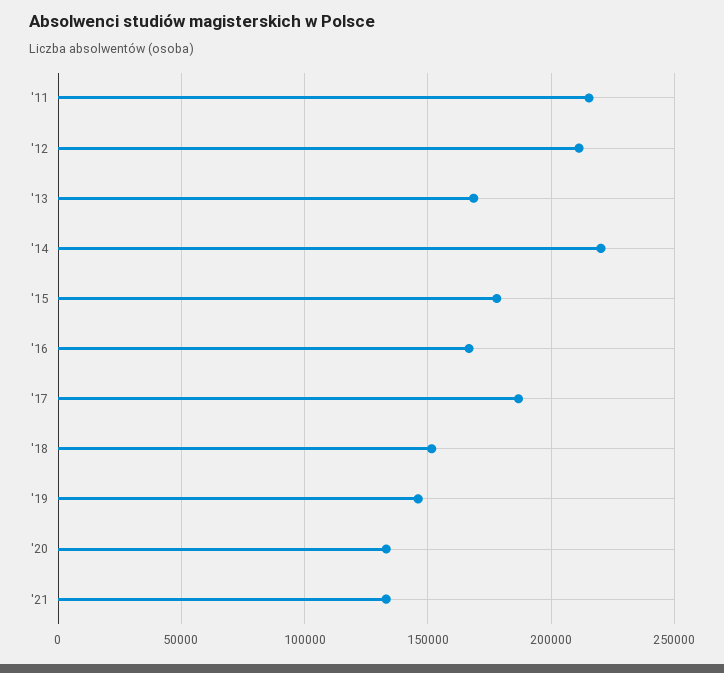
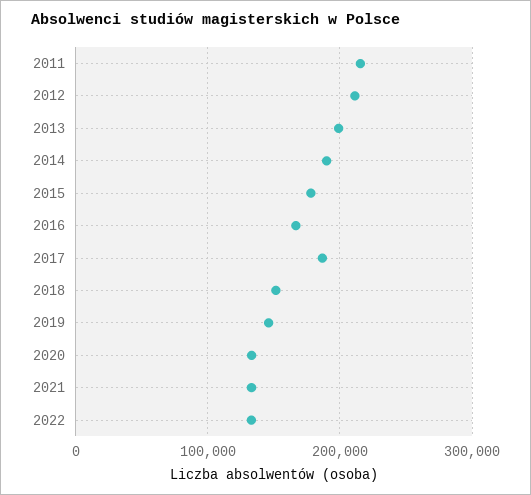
'13: 170000 -> 200000
'14: 220000 -> 190000
2022: none -> 130000

